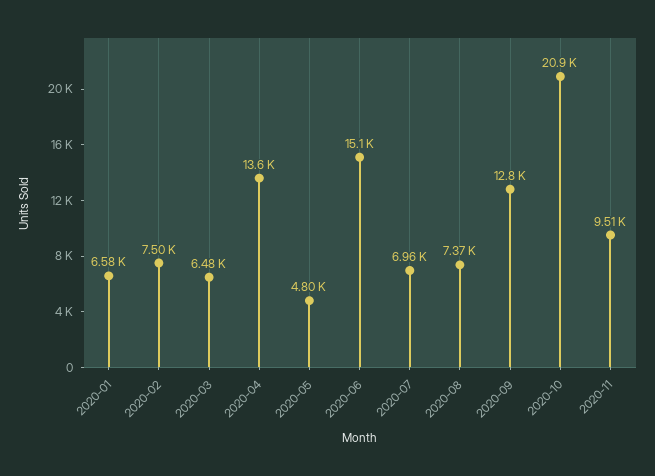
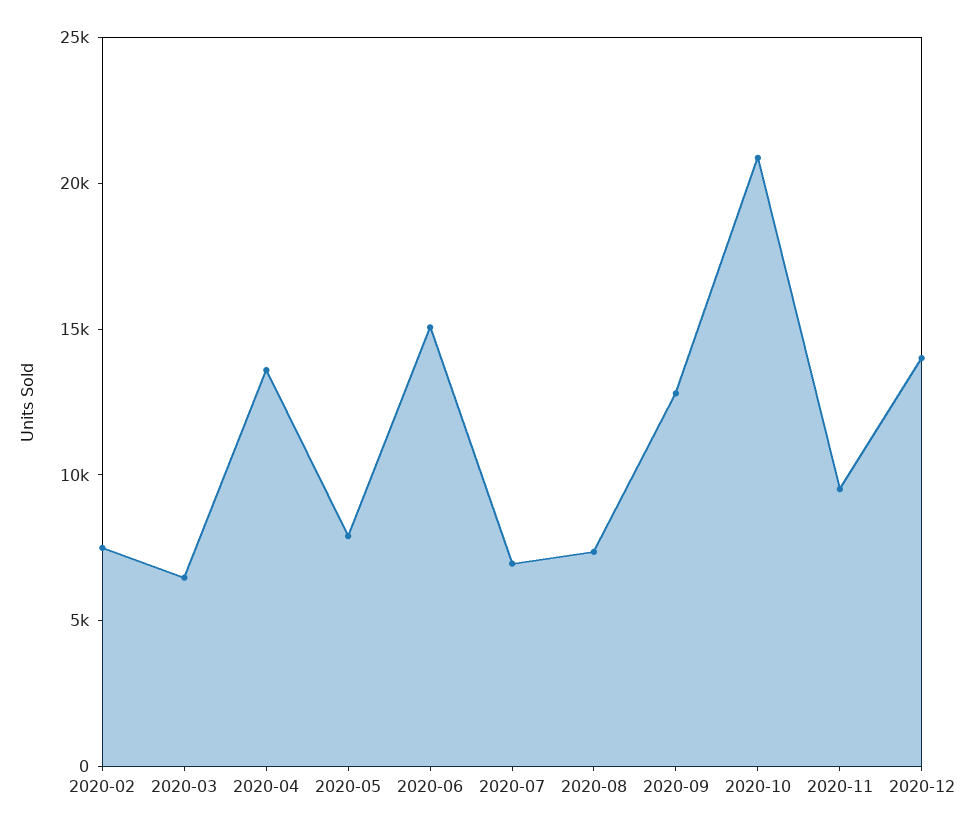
2020-01: 6580 -> none
2020-05: 4800 -> 8000
2020-12: none -> 14000

